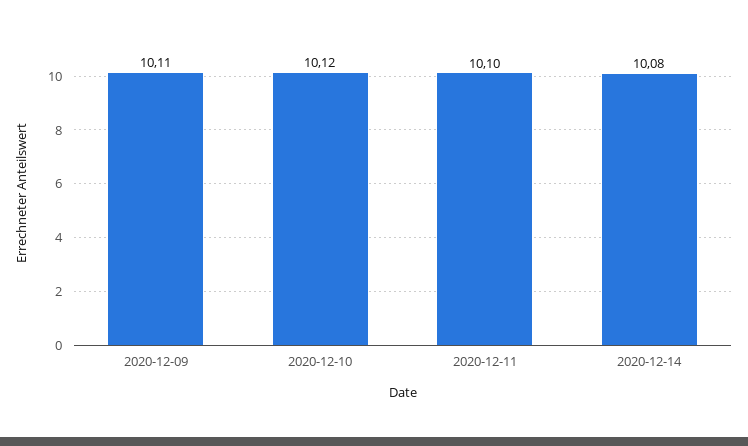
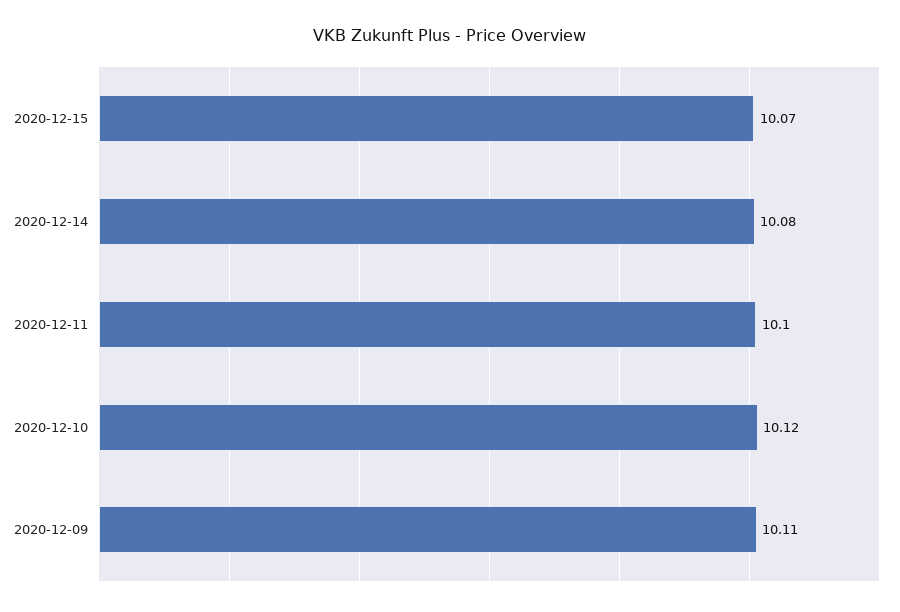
2020-12-15: none -> 10.07

